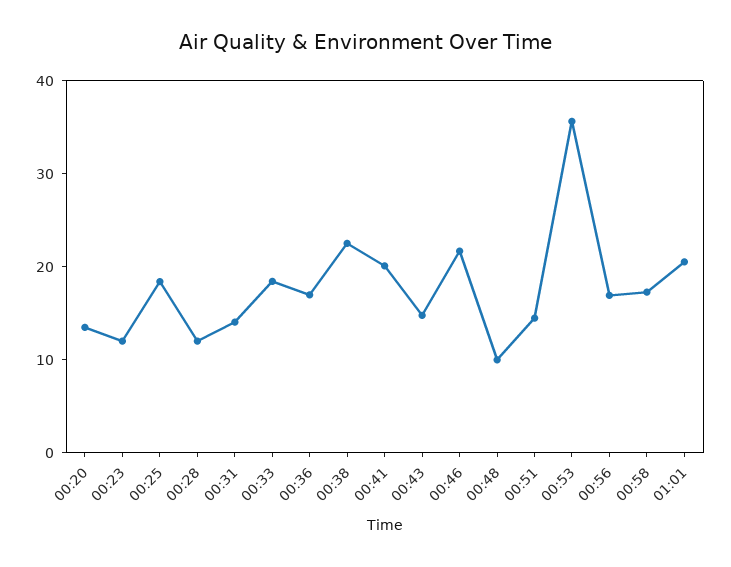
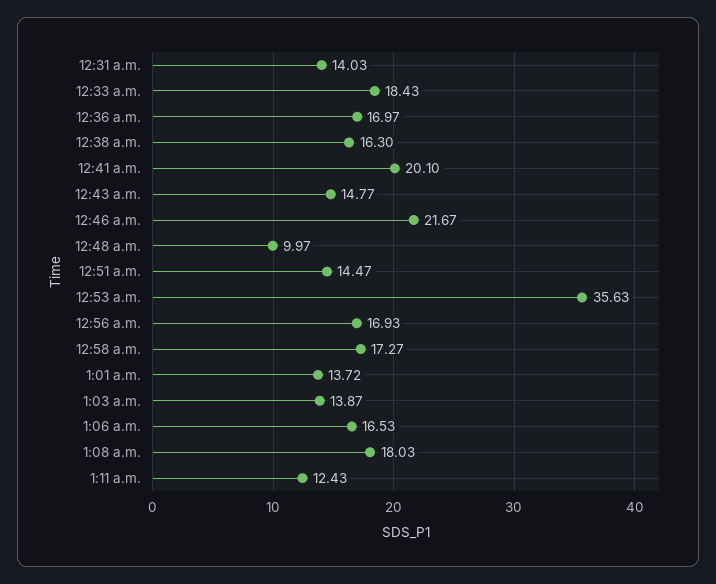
00:20: 14 -> none
00:23: 12 -> none
00:25: 18 -> none
00:28: 12 -> none
00:38: 22 -> 16.3
01:01: 20 -> 13.72
1:03 a.m.: none -> 13.87
1:06 a.m.: none -> 16.53
1:08 a.m.: none -> 18.03
1:11 a.m.: none -> 12.43

